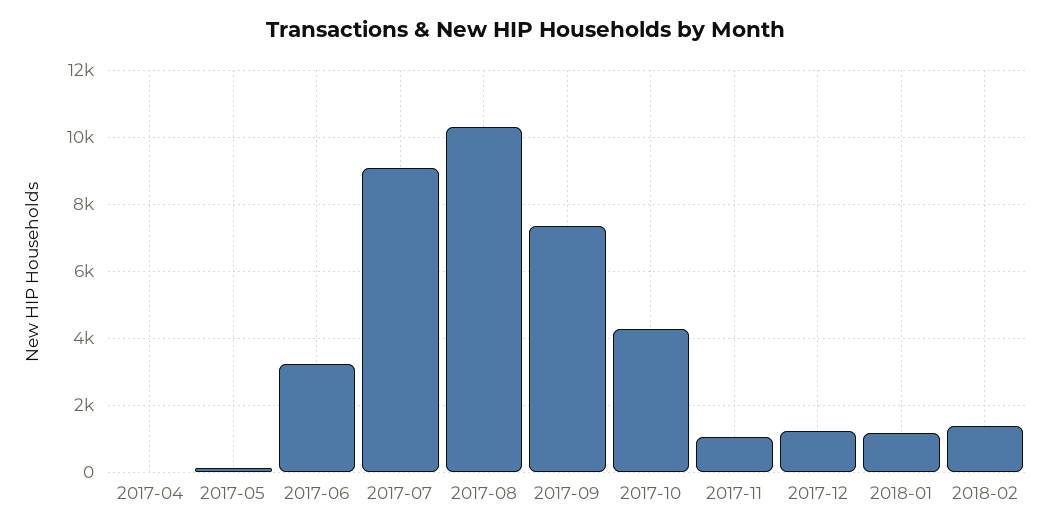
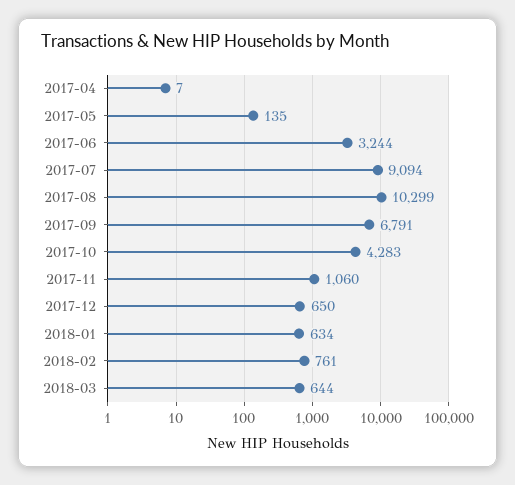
2017-09: 7400 -> 6791
2017-12: 1200 -> 650
2018-01: 1200 -> 634
2018-02: 1400 -> 761
2018-03: none -> 644

